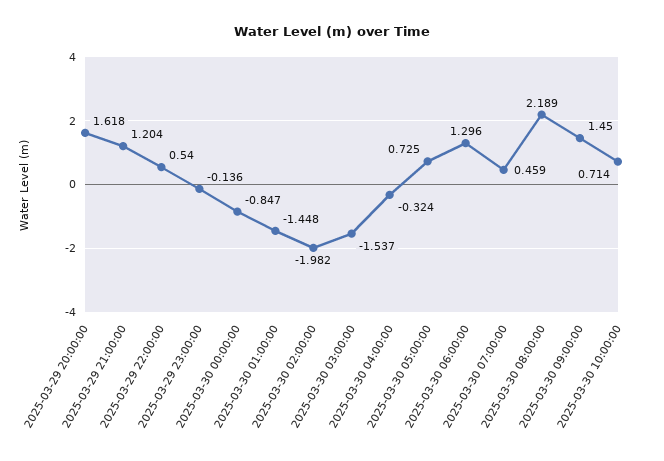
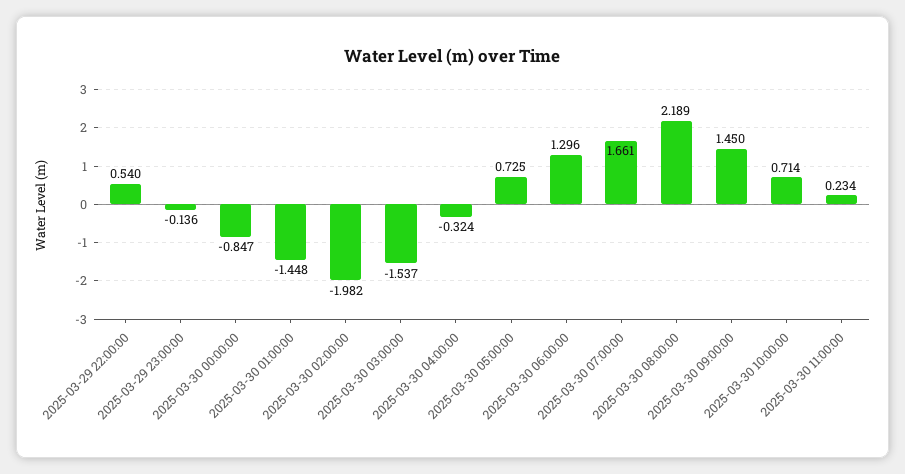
2025-03-29 20:00:00: 1.618 -> none
2025-03-29 21:00:00: 1.204 -> none
2025-03-30 07:00:00: 0.459 -> 1.661
2025-03-30 11:00:00: none -> 0.234

